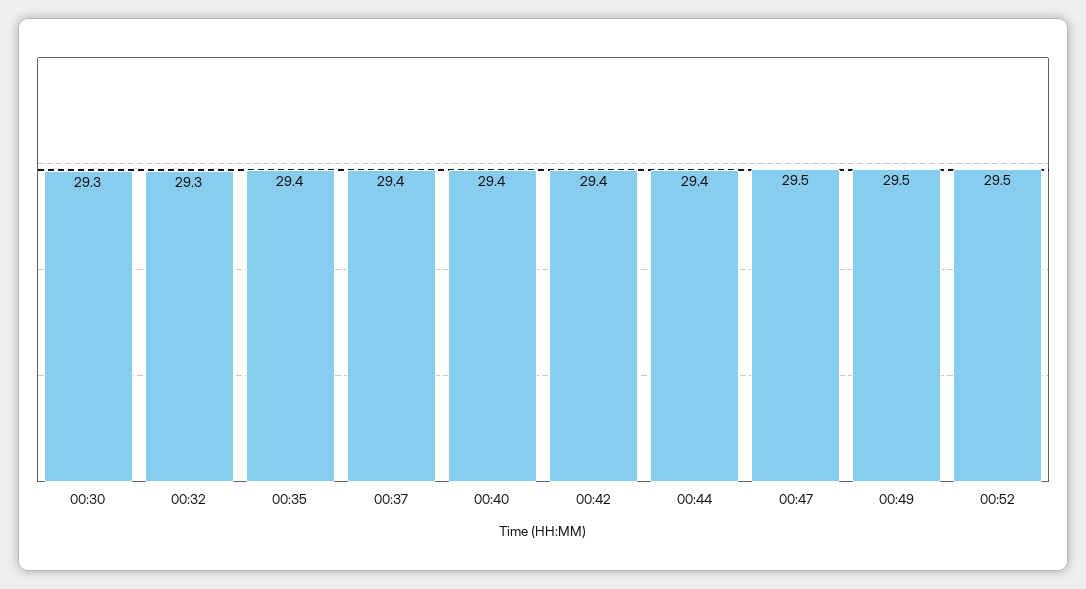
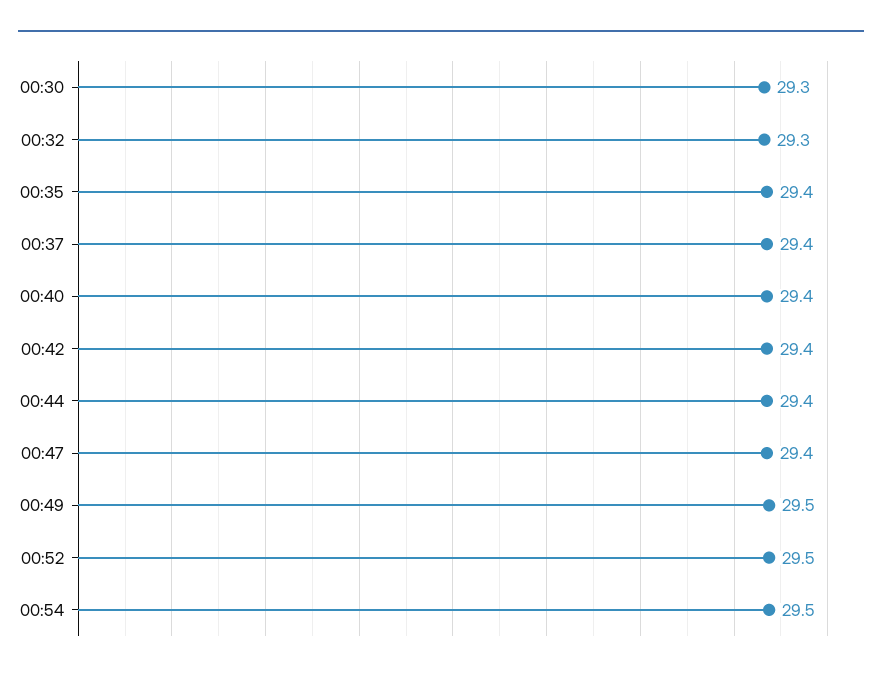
00:47: 29.5 -> 29.4
00:54: none -> 29.5

